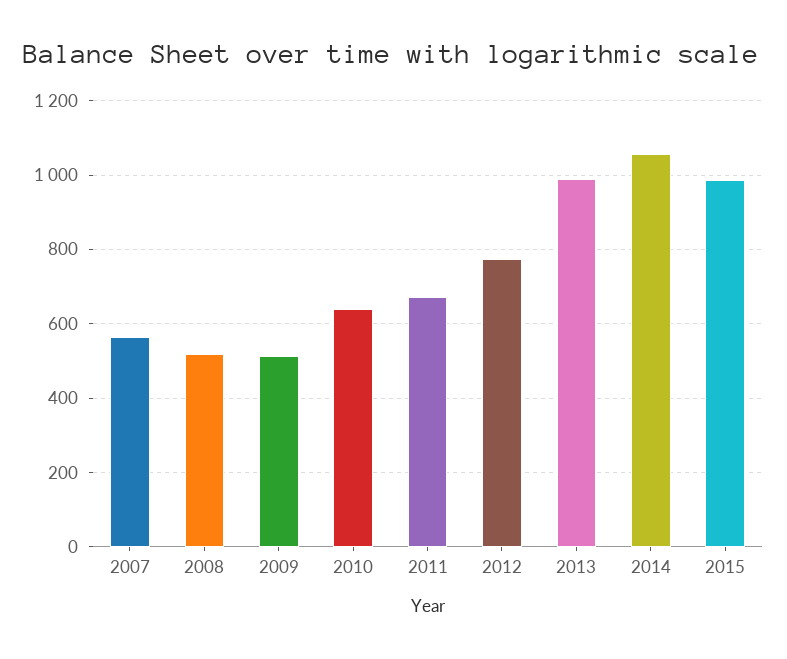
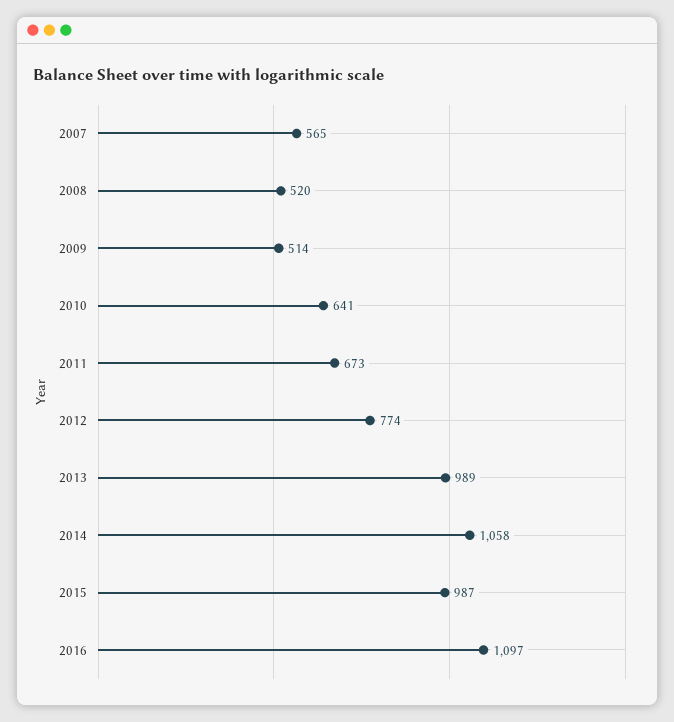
2016: none -> 1097

